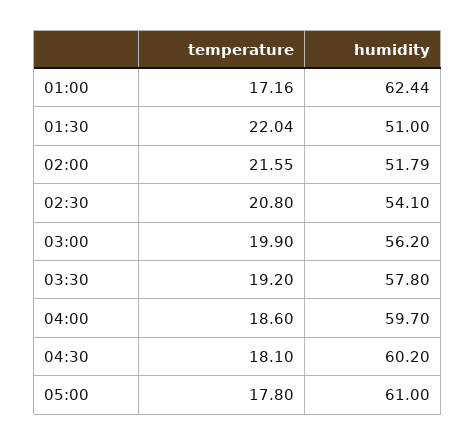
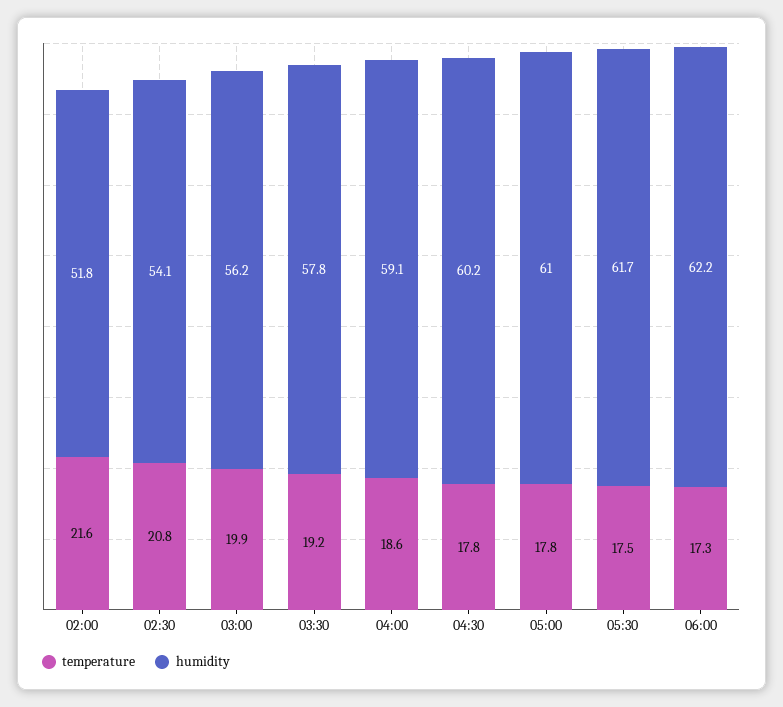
temperature, 01:00: 17.16 -> none
humidity, 01:00: 62.44 -> none
temperature, 01:30: 22.04 -> none
humidity, 01:30: 51 -> none
humidity, 04:00: 59.7 -> 59.1
temperature, 04:30: 18.1 -> 17.8
temperature, 05:30: none -> 17.5
humidity, 05:30: none -> 61.7
temperature, 06:00: none -> 17.3
humidity, 06:00: none -> 62.2

